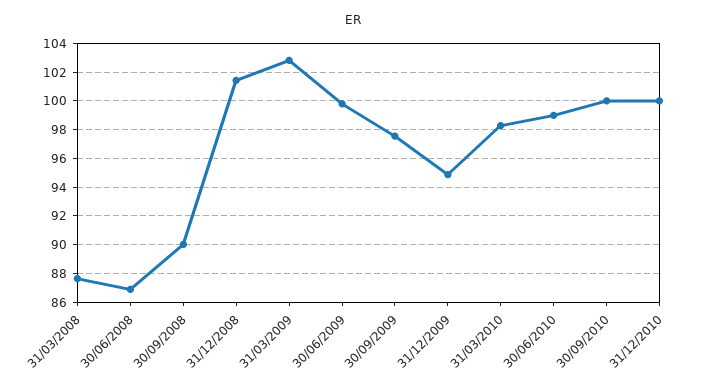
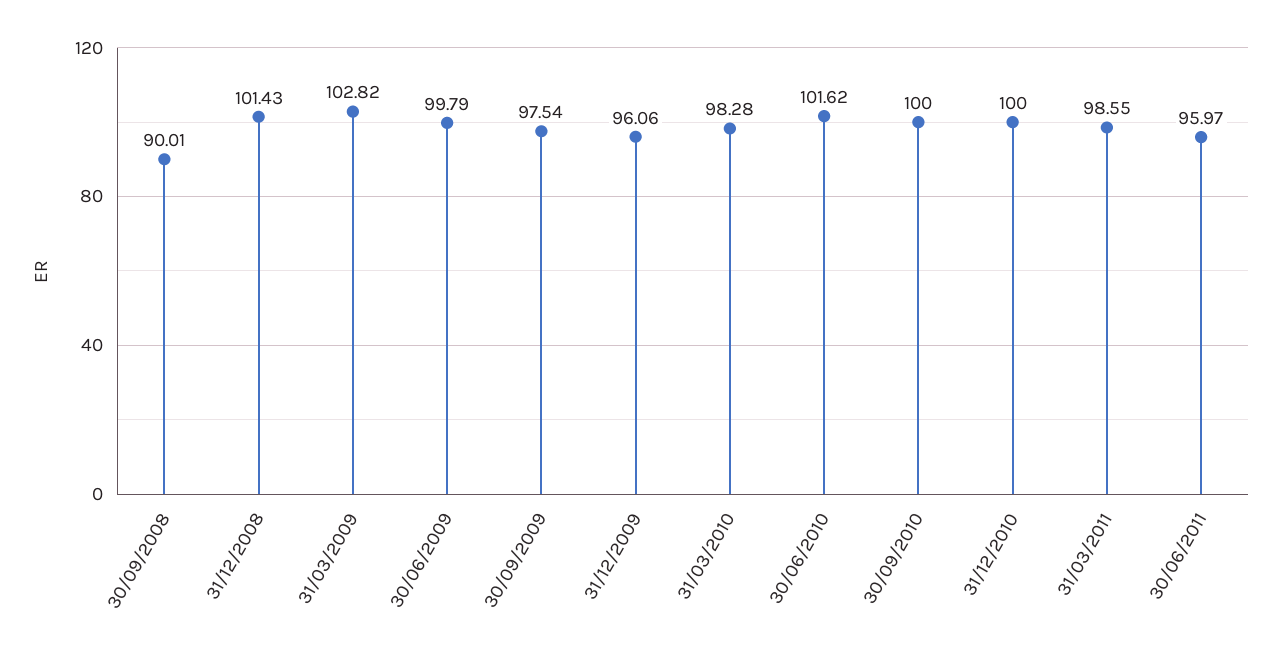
31/03/2008: 87.5 -> none
30/06/2008: 87 -> none
31/12/2009: 95 -> 96.06
30/06/2010: 99 -> 101.62
31/03/2011: none -> 98.55
30/06/2011: none -> 95.97

